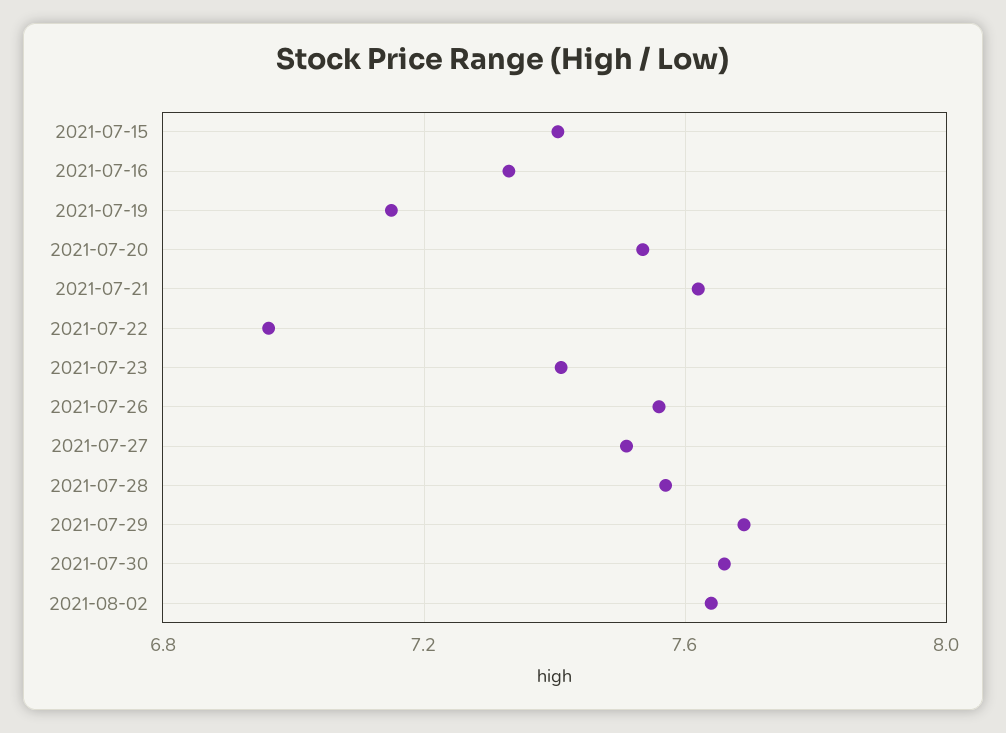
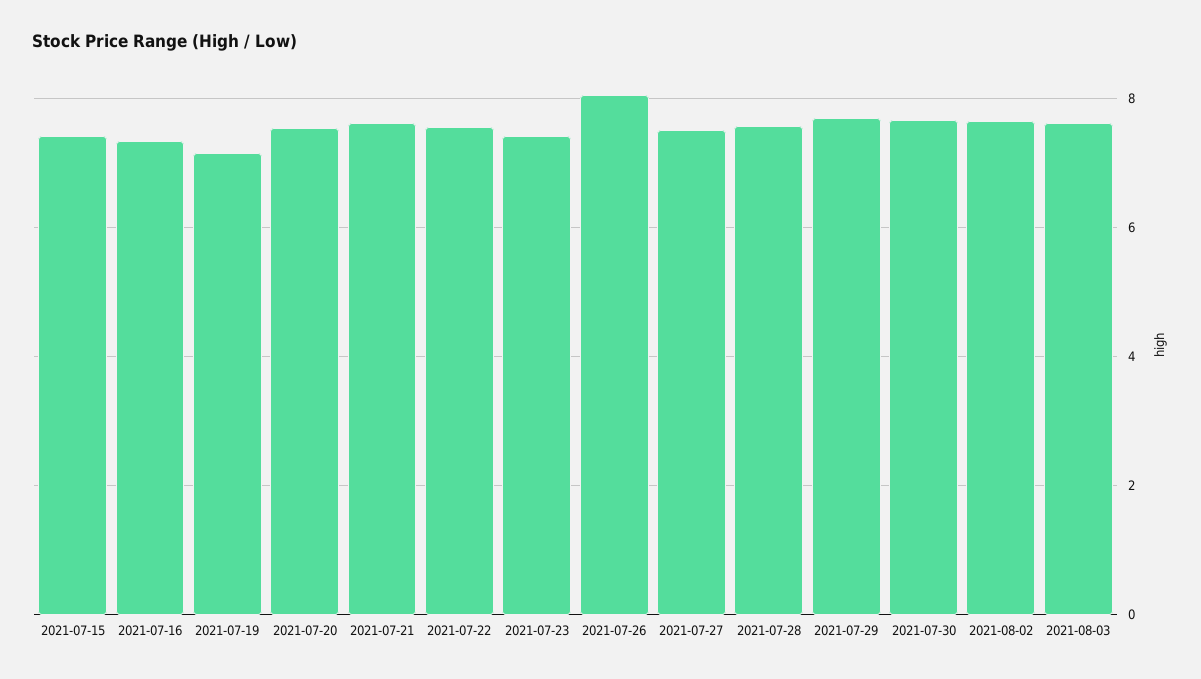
2021-07-22: 6.95 -> 7.6
2021-07-26: 7.55 -> 8
2021-08-03: none -> 7.6

